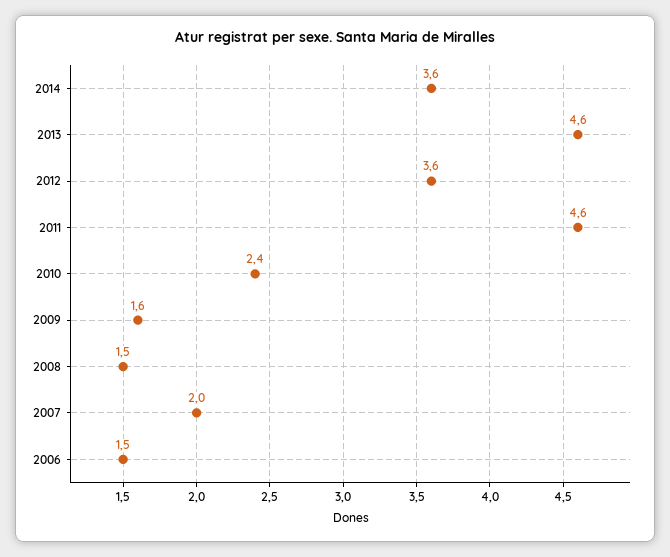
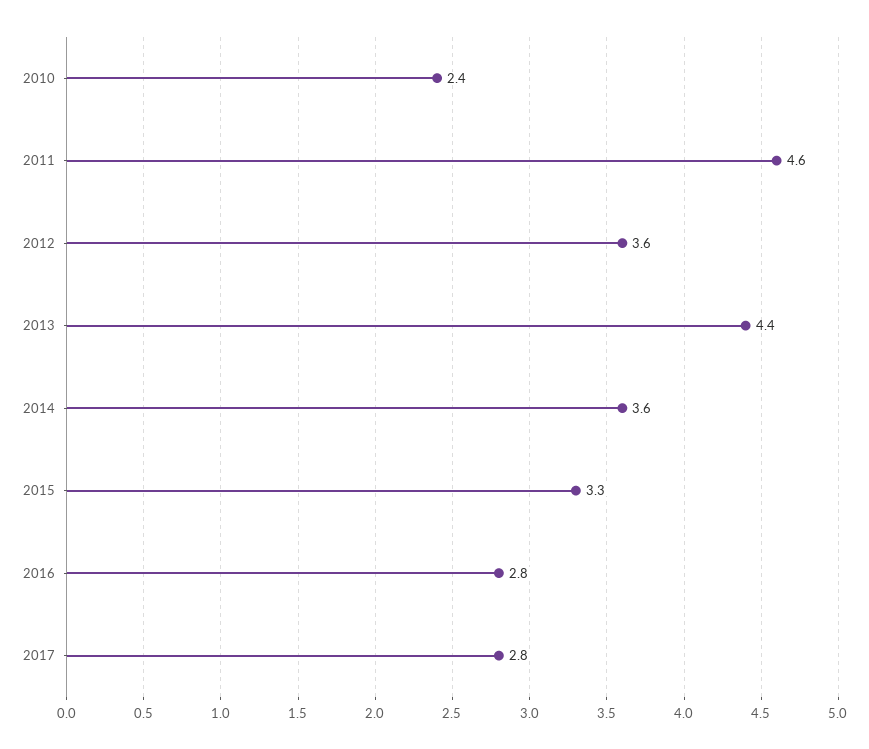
2013: 4.6 -> 4.4
2009: 1.6 -> none
2008: 1.5 -> none
2007: 2 -> none
2006: 1.5 -> none
2015: none -> 3.3
2016: none -> 2.8
2017: none -> 2.8

